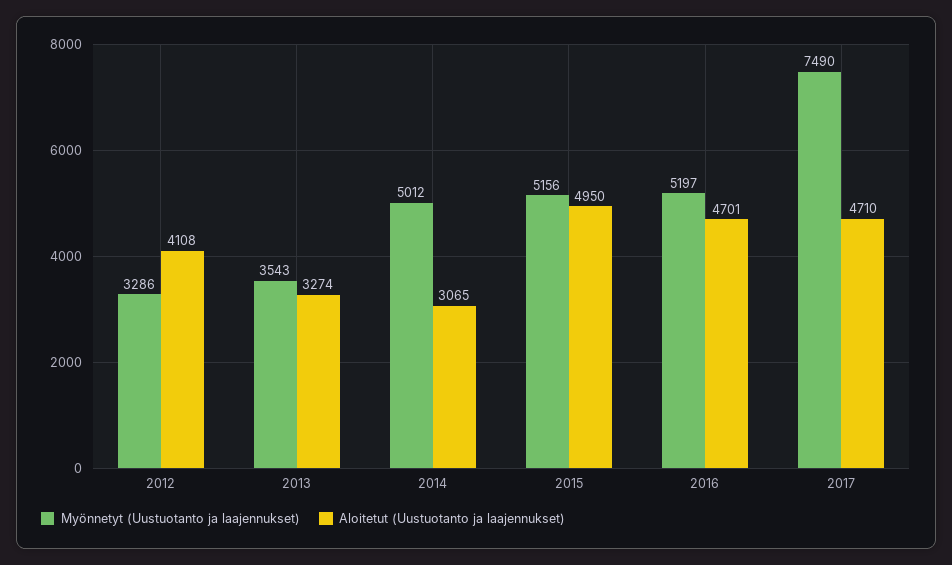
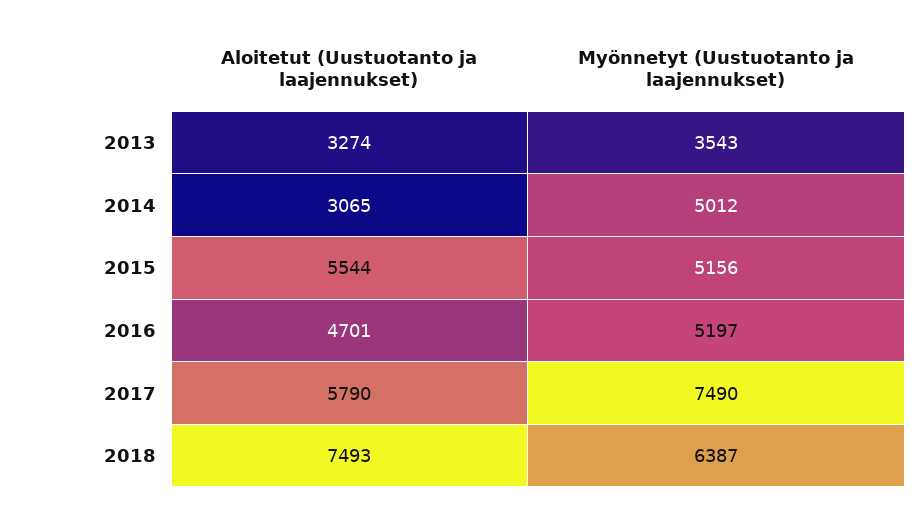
Myönnetyt (Uustuotanto ja laajennukset), 2012: 3286 -> none
Aloitetut (Uustuotanto ja laajennukset), 2012: 4108 -> none
Aloitetut (Uustuotanto ja laajennukset), 2015: 4950 -> 5544
Aloitetut (Uustuotanto ja laajennukset), 2017: 4710 -> 5790
Aloitetut (Uustuotanto ja laajennukset), 2018: none -> 7493
Myönnetyt (Uustuotanto ja laajennukset), 2018: none -> 6387

